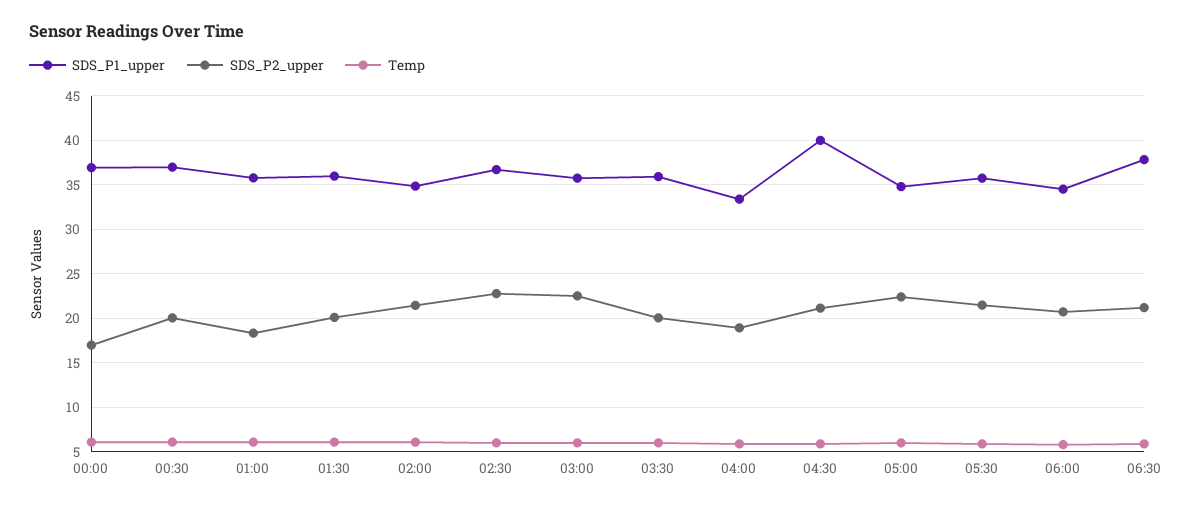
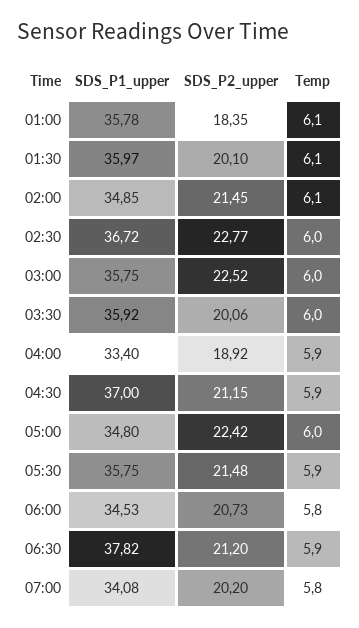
SDS_P1_upper, 00:00: 37 -> none
SDS_P2_upper, 00:00: 17 -> none
Temp, 00:00: 6 -> none
SDS_P1_upper, 00:30: 37 -> none
SDS_P2_upper, 00:30: 20 -> none
Temp, 00:30: 6 -> none
SDS_P1_upper, 04:30: 40 -> 37
SDS_P1_upper, 07:00: none -> 34.08
SDS_P2_upper, 07:00: none -> 20.2
Temp, 07:00: none -> 5.8

